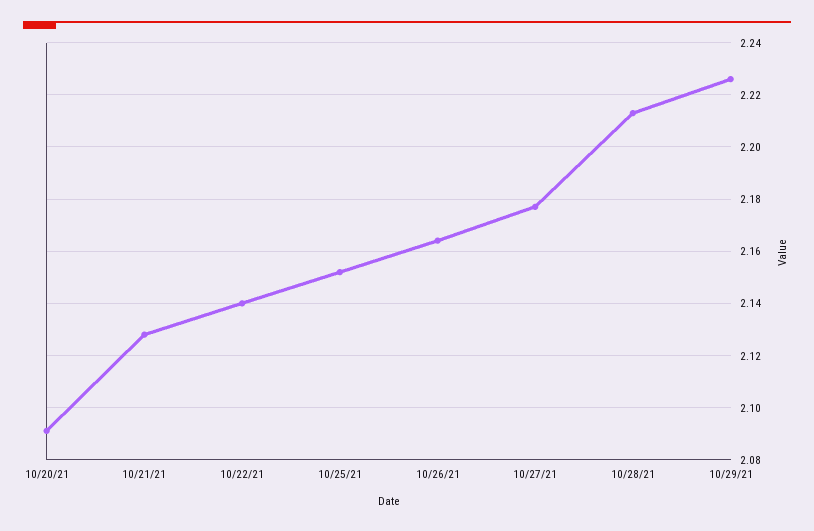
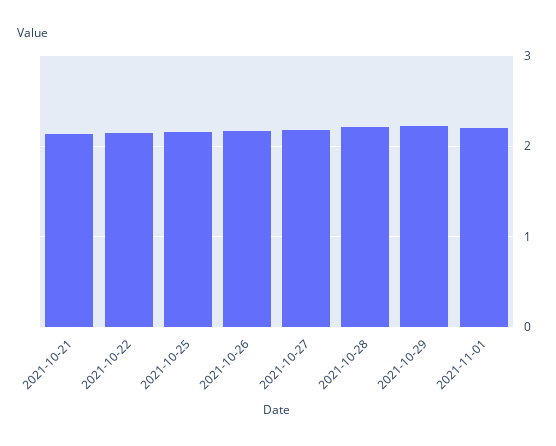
10/20/21: 2.09 -> none
2021-11-01: none -> 2.2

